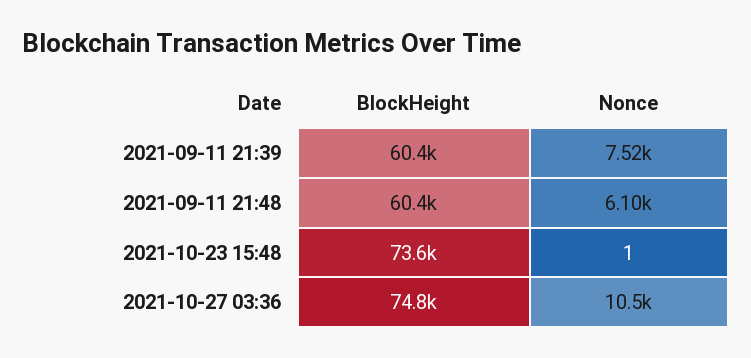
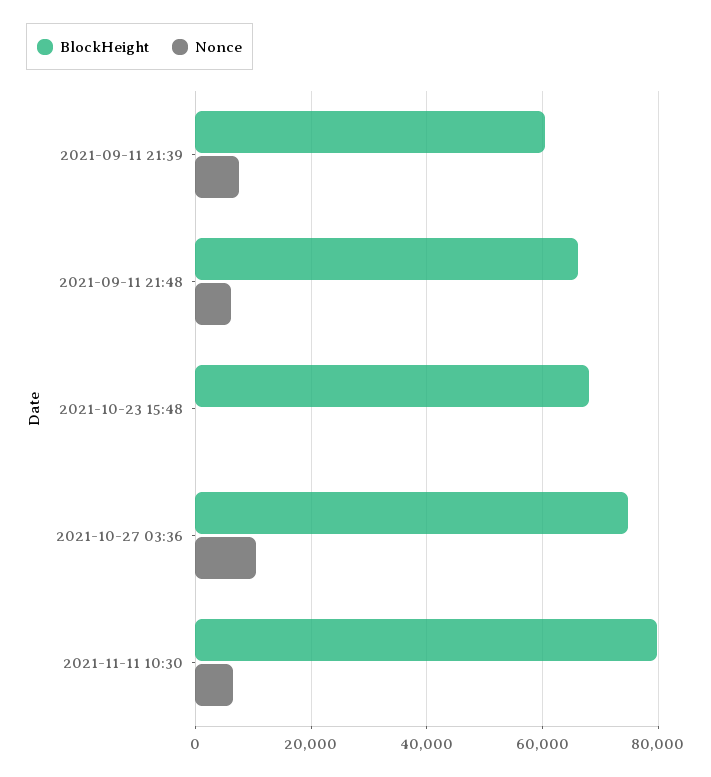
BlockHeight, 2021-09-11 21:48: 60400 -> 66000
BlockHeight, 2021-10-23 15:48: 73600 -> 68000
BlockHeight, 2021-11-11 10:30: none -> 80000
Nonce, 2021-11-11 10:30: none -> 6000

